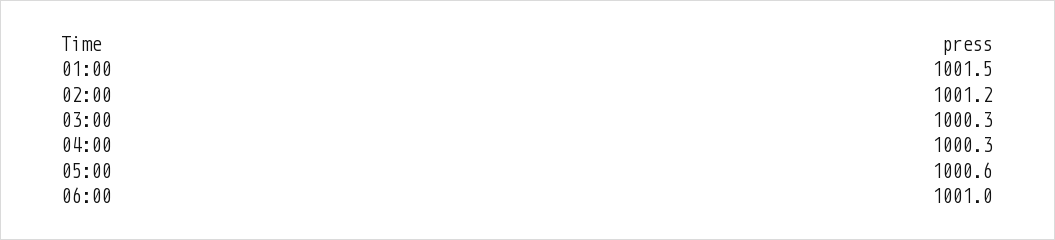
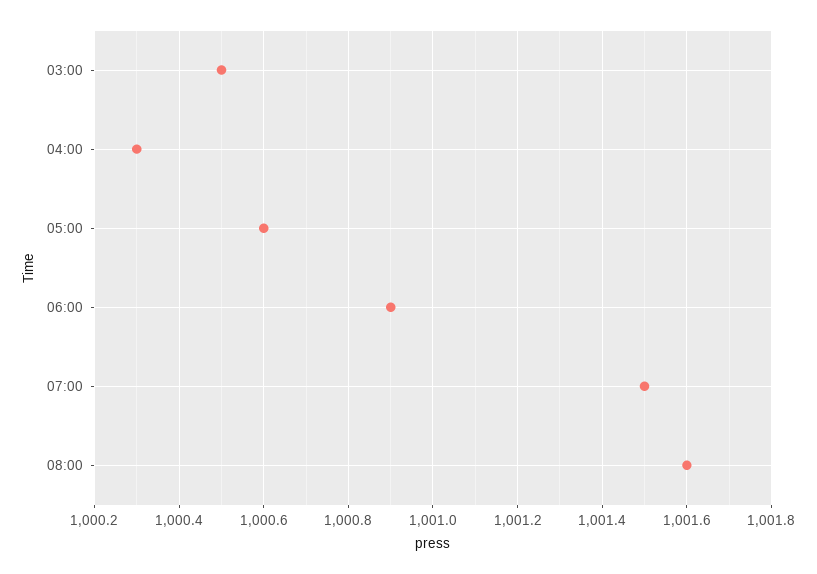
01:00: 1001.5 -> none
02:00: 1001.2 -> none
03:00: 1000.3 -> 1000.5
06:00: 1001 -> 1000.9
07:00: none -> 1001.5
08:00: none -> 1001.6

